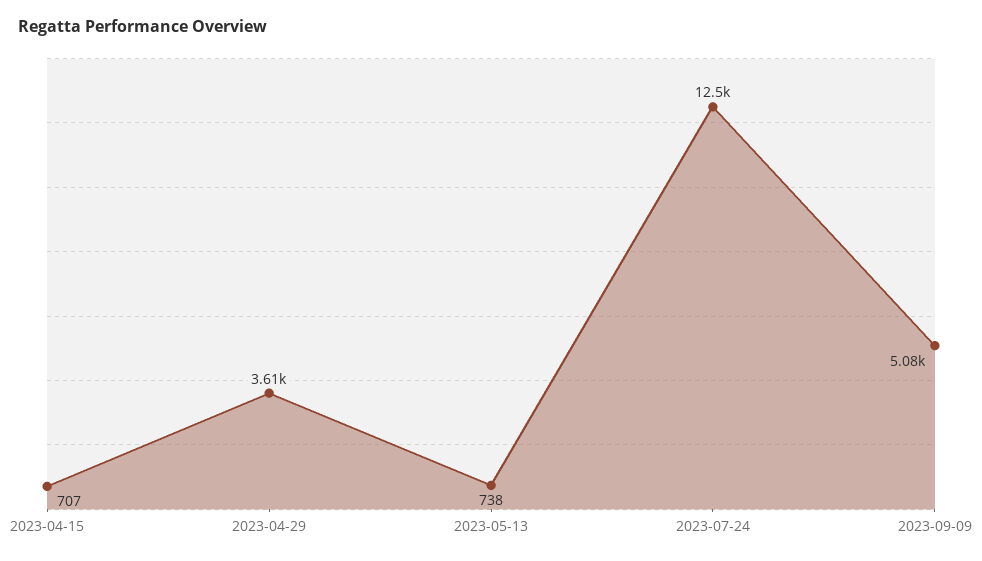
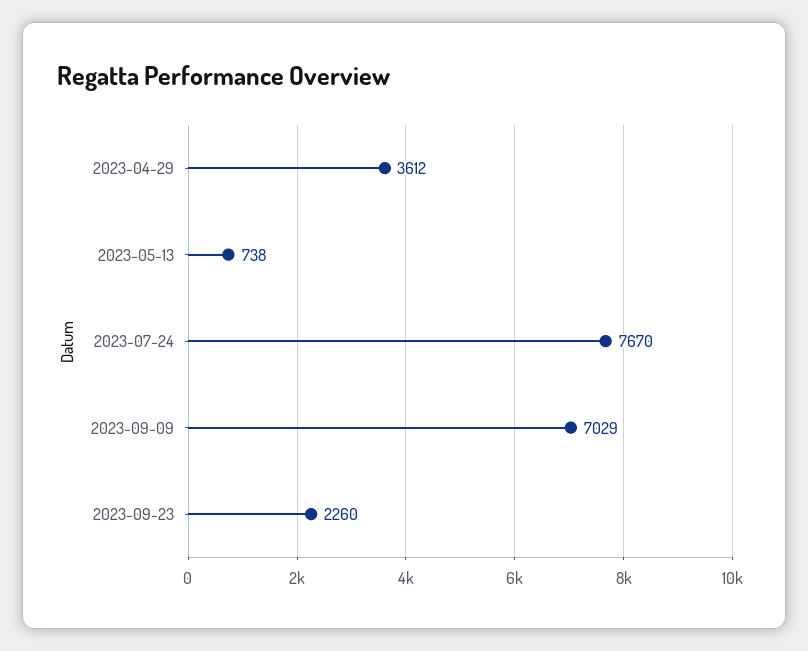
2023-04-15: 707 -> none
2023-07-24: 12500 -> 7670
2023-09-09: 5080 -> 7029
2023-09-23: none -> 2260

